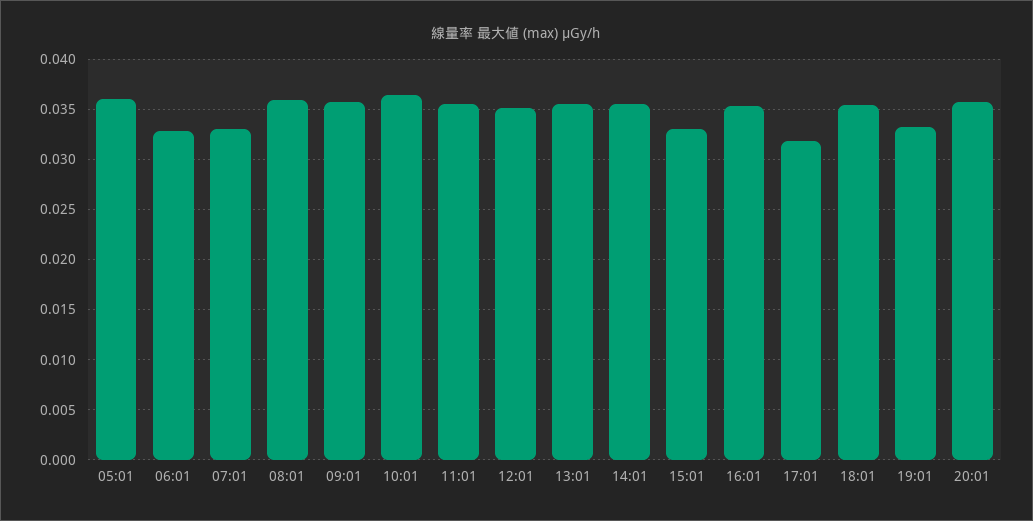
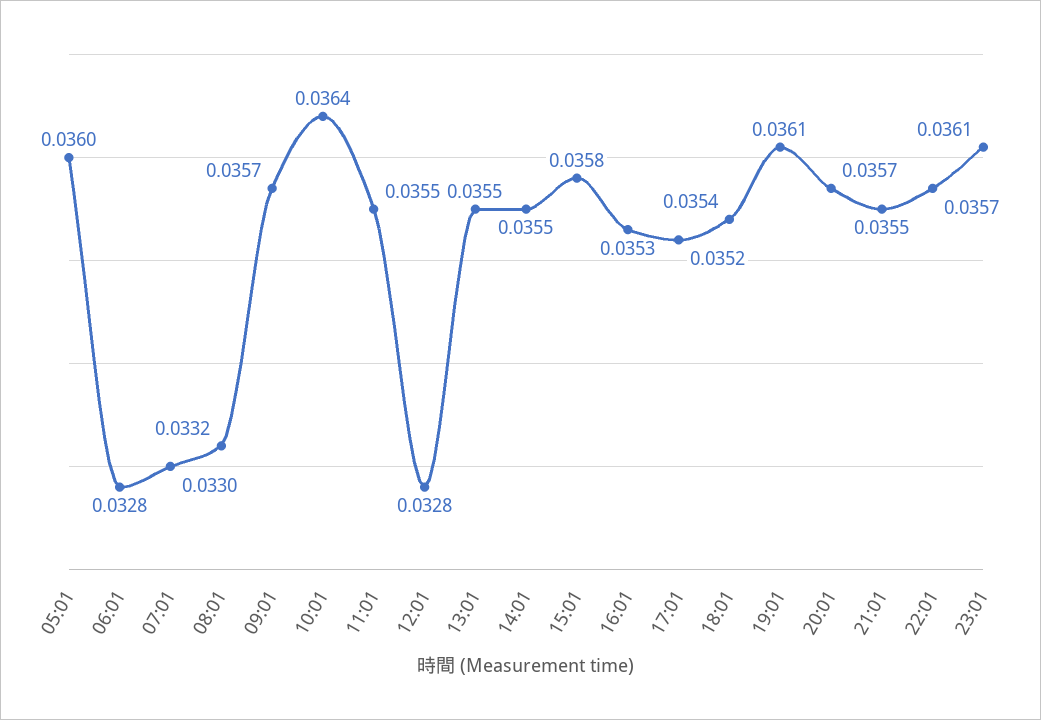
08:01: 0.036 -> 0.0332
12:01: 0.035 -> 0.0328
15:01: 0.033 -> 0.0358
17:01: 0.032 -> 0.0352
19:01: 0.033 -> 0.0361
21:01: none -> 0.0355
22:01: none -> 0.0357
23:01: none -> 0.0361

